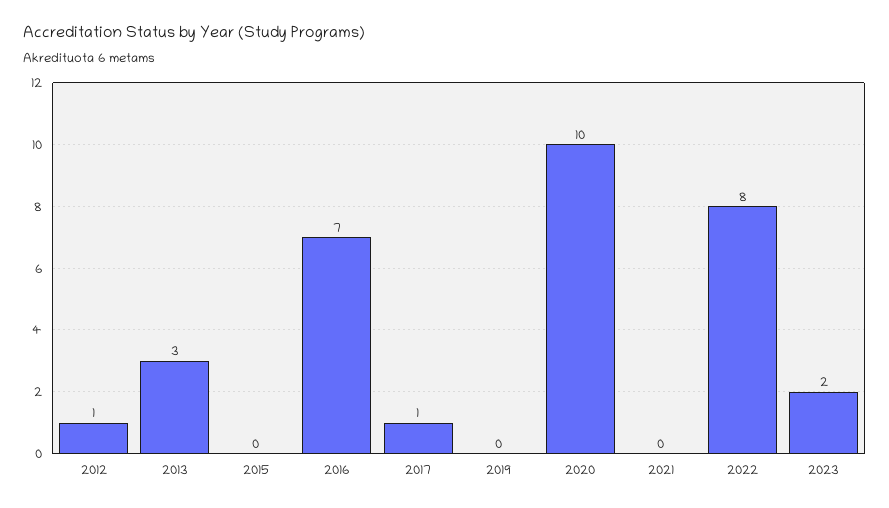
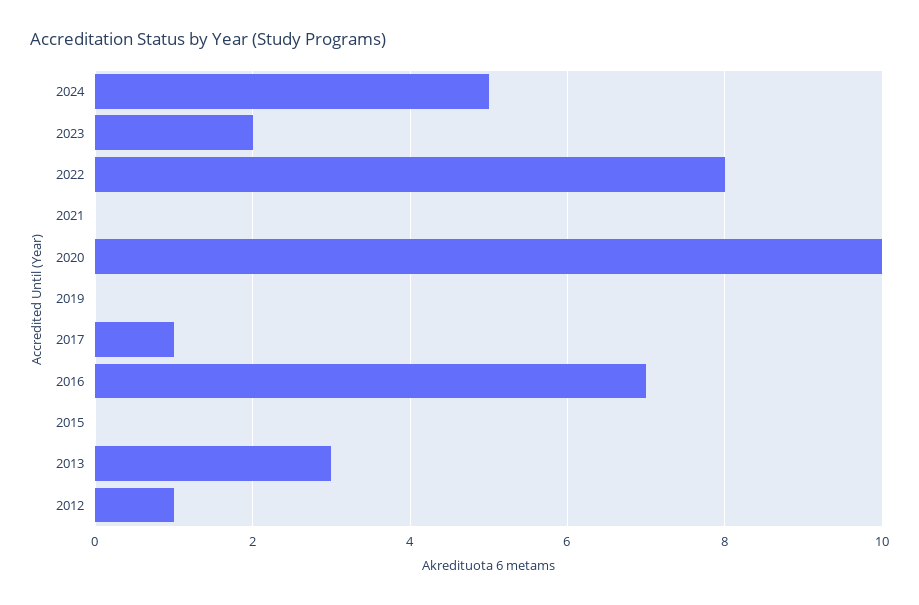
2024: none -> 5

